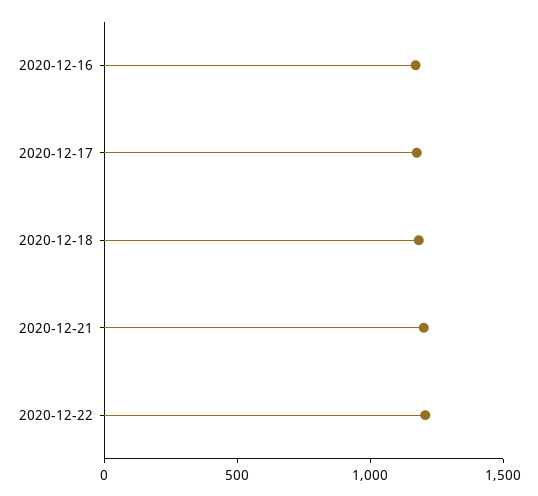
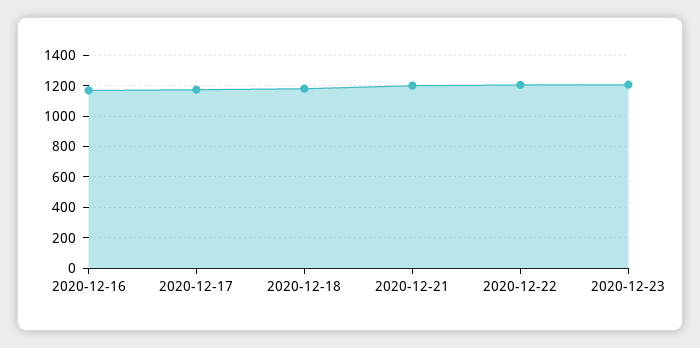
2020-12-23: none -> 1200

